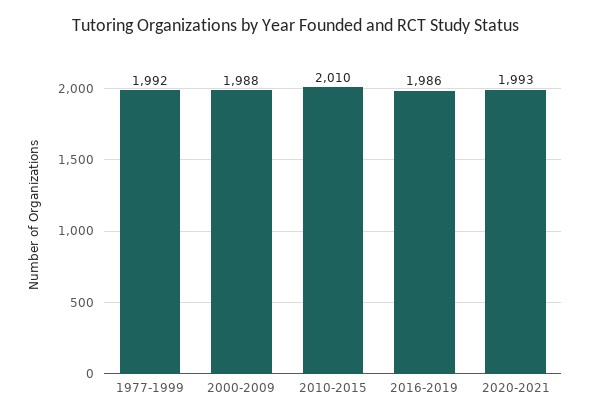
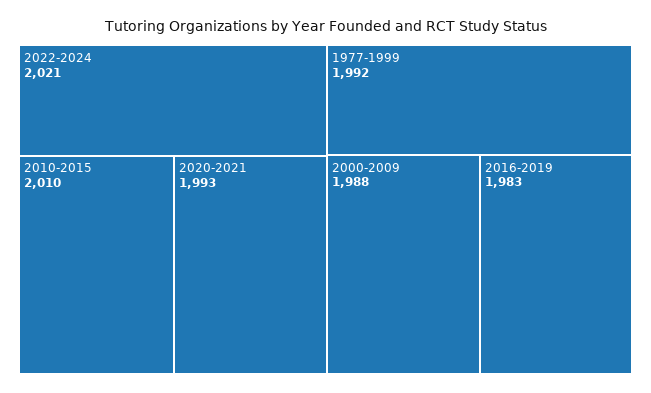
2016-2019: 1986 -> 1983
2022-2024: none -> 2021

